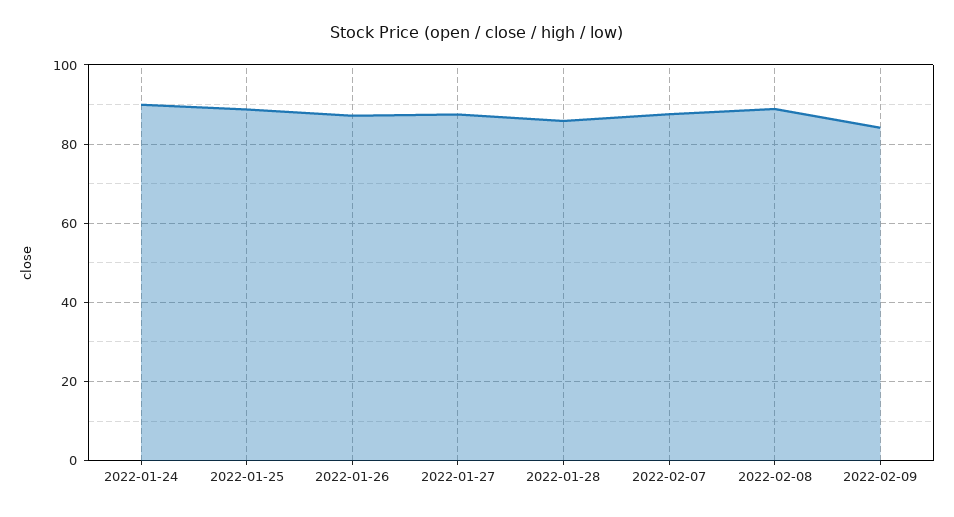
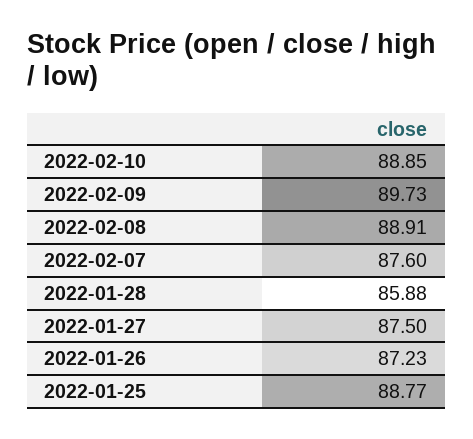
2022-01-24: 90 -> none
2022-02-09: 84 -> 89.73
2022-02-10: none -> 88.85

